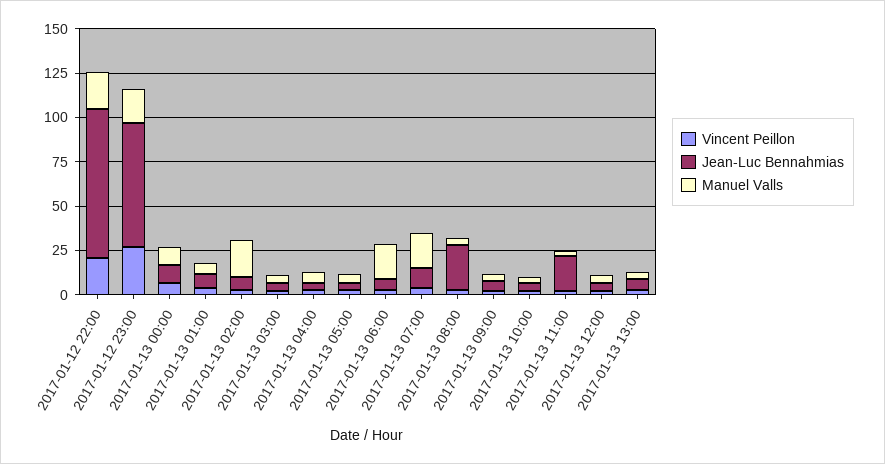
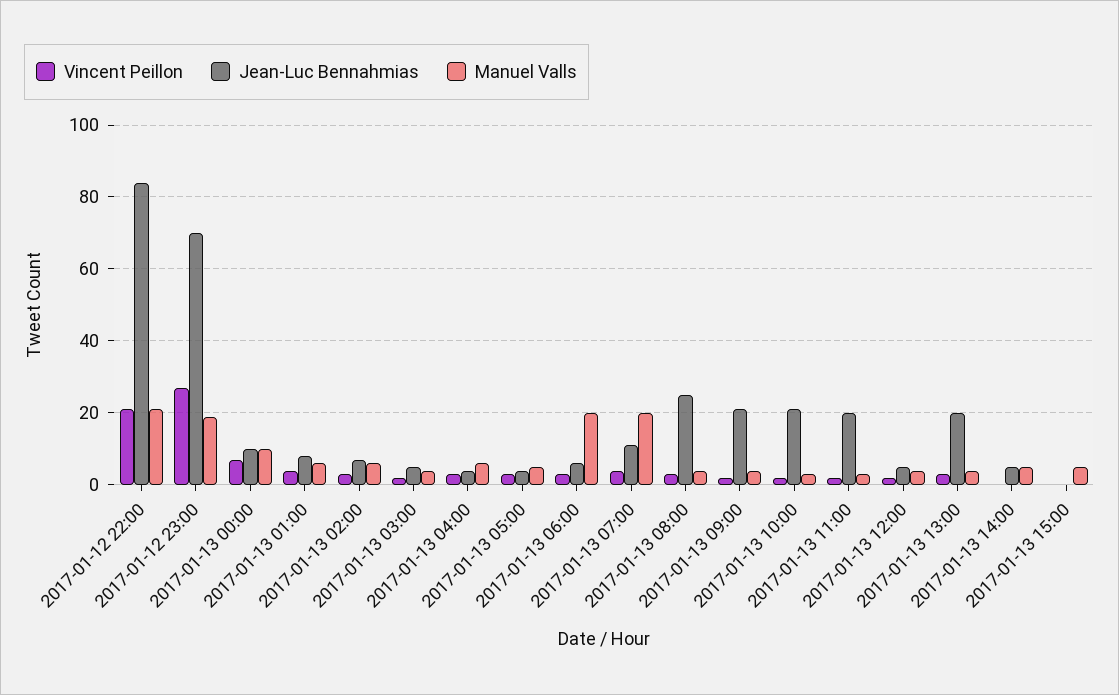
Manuel Valls, 2017-01-13 02:00: 20 -> 5
Jean-Luc Bennahmias, 2017-01-13 09:00: 5 -> 20
Jean-Luc Bennahmias, 2017-01-13 10:00: 5 -> 20
Jean-Luc Bennahmias, 2017-01-13 13:00: 5 -> 20
Vincent Peillon, 2017-01-13 14:00: none -> 0
Jean-Luc Bennahmias, 2017-01-13 14:00: none -> 5
Manuel Valls, 2017-01-13 14:00: none -> 5
Vincent Peillon, 2017-01-13 15:00: none -> 0
Jean-Luc Bennahmias, 2017-01-13 15:00: none -> 0
Manuel Valls, 2017-01-13 15:00: none -> 5

